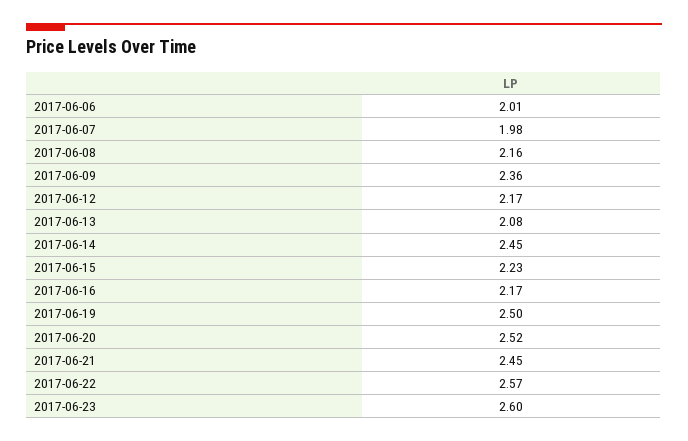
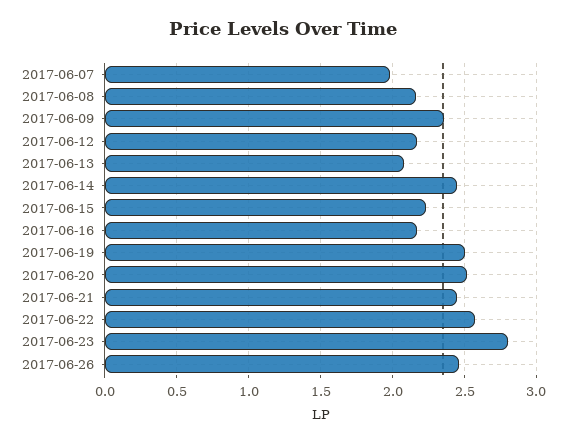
2017-06-06: 2.01 -> none
2017-06-23: 2.6 -> 2.8
2017-06-26: none -> 2.45

